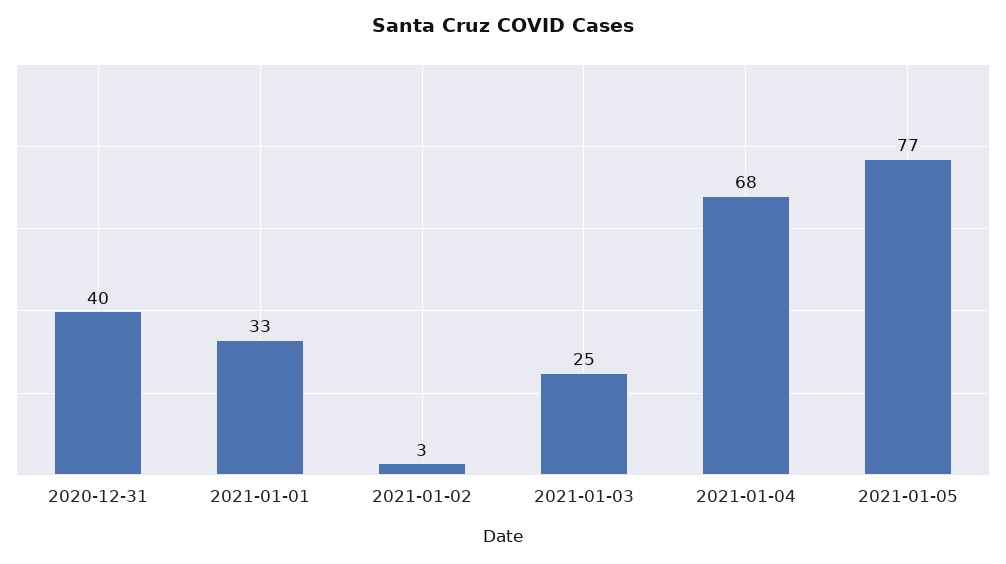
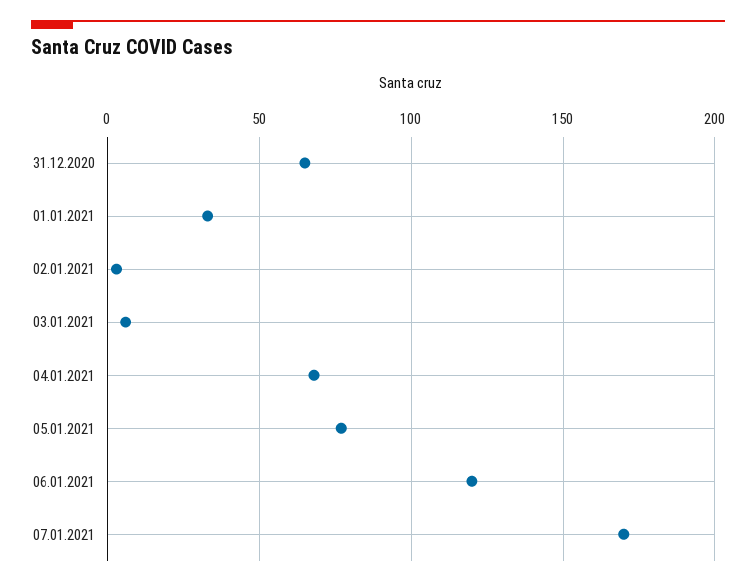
2020-12-31: 40 -> 65
2021-01-03: 25 -> 5
06.01.2021: none -> 120
07.01.2021: none -> 170

